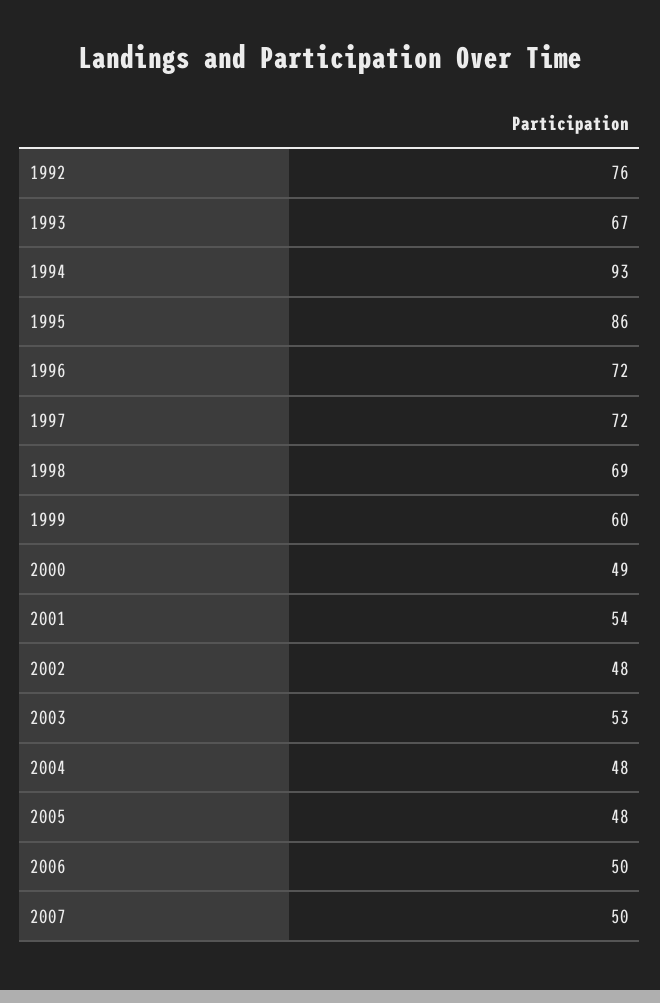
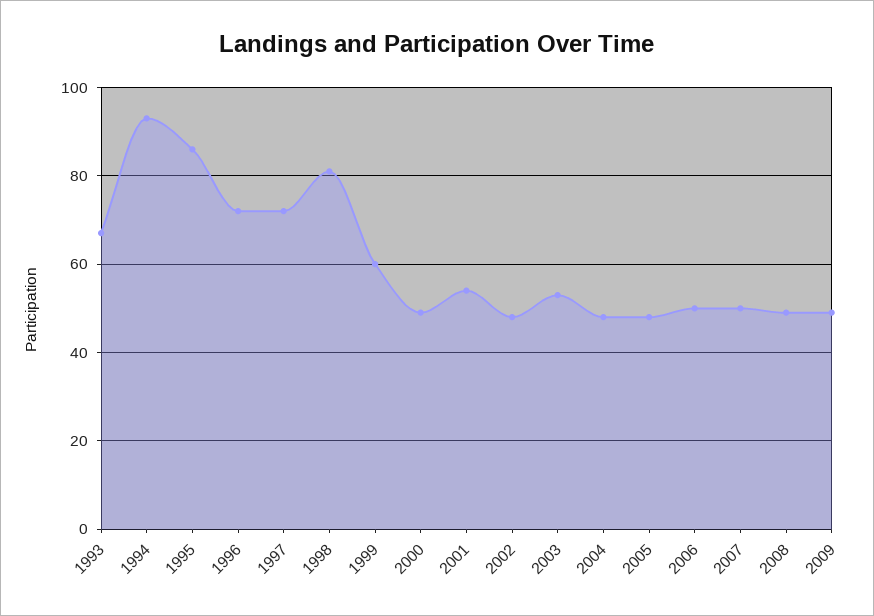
1992: 76 -> none
1998: 69 -> 80
2008: none -> 50
2009: none -> 50

